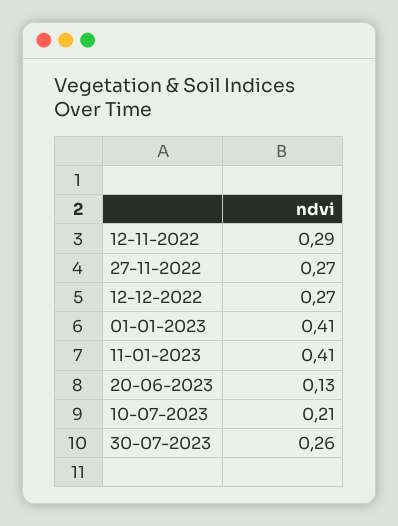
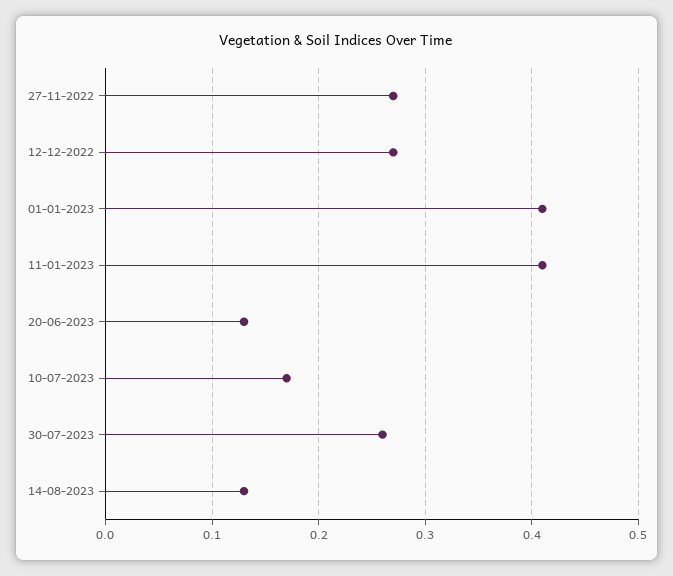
12-11-2022: 0.29 -> none
10-07-2023: 0.21 -> 0.17
14-08-2023: none -> 0.13

